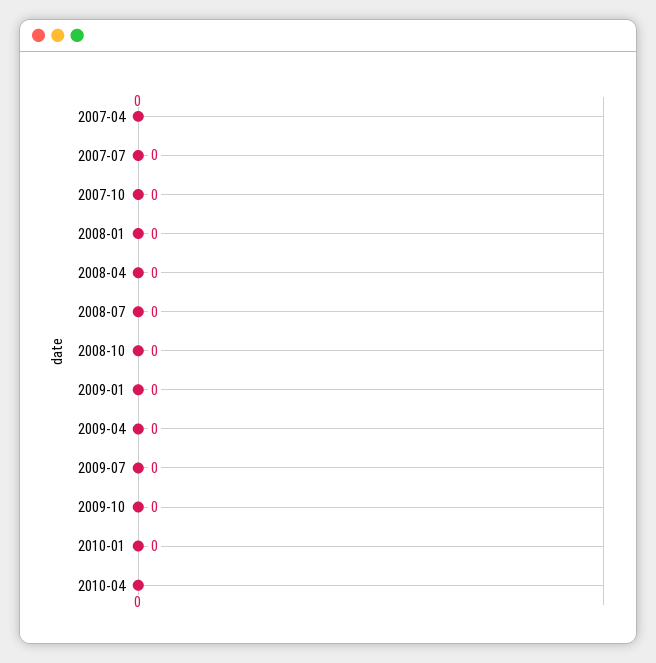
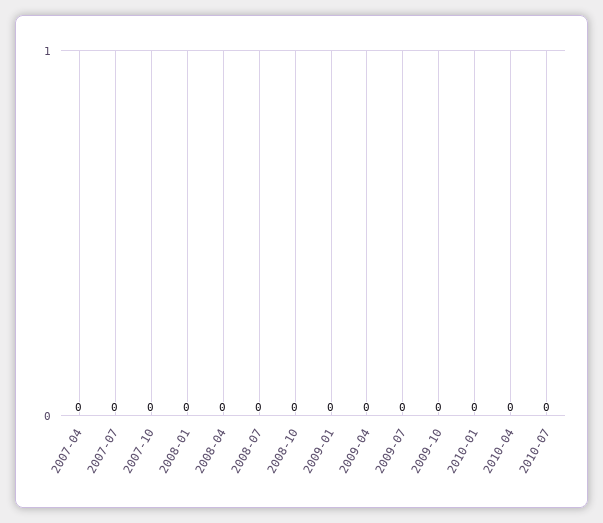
2010-07: none -> 0

